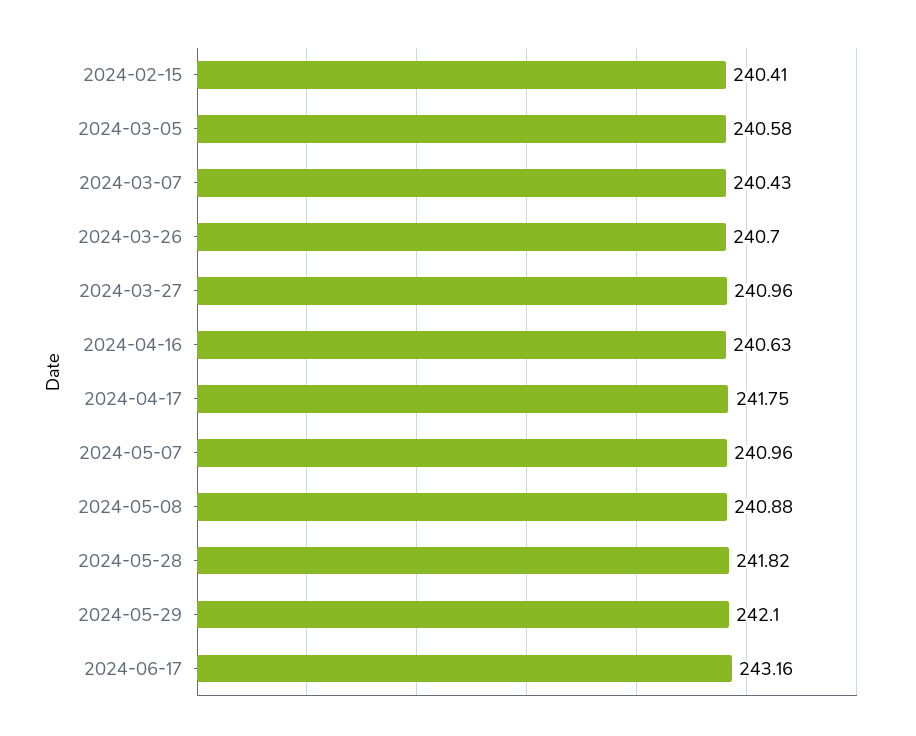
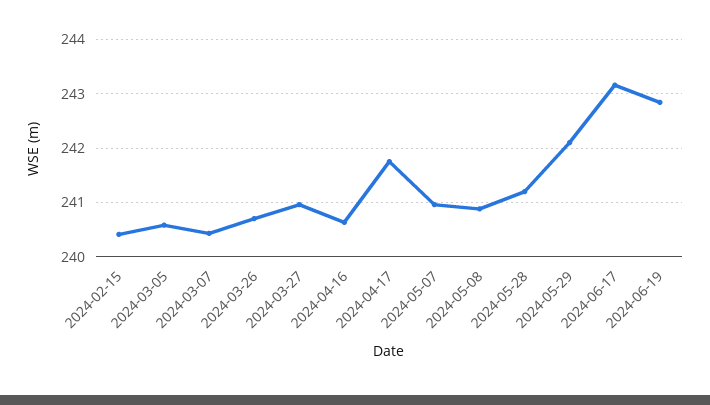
2024-05-28: 241.82 -> 241.2
2024-06-19: none -> 242.8

